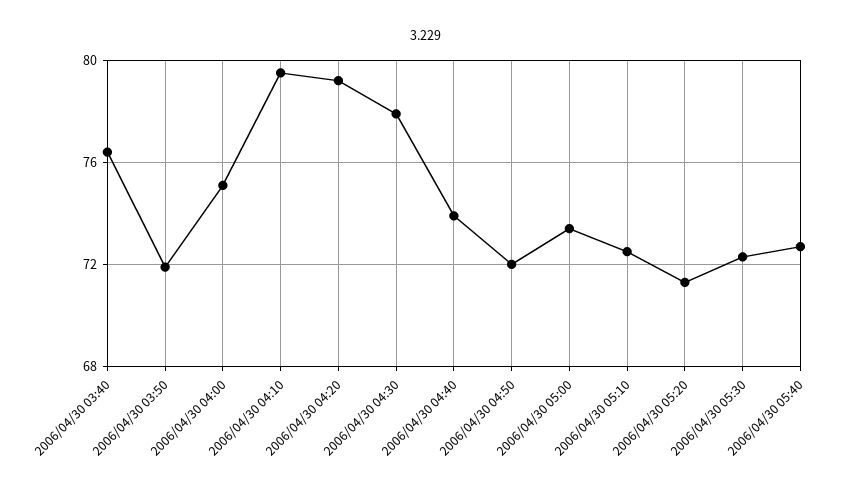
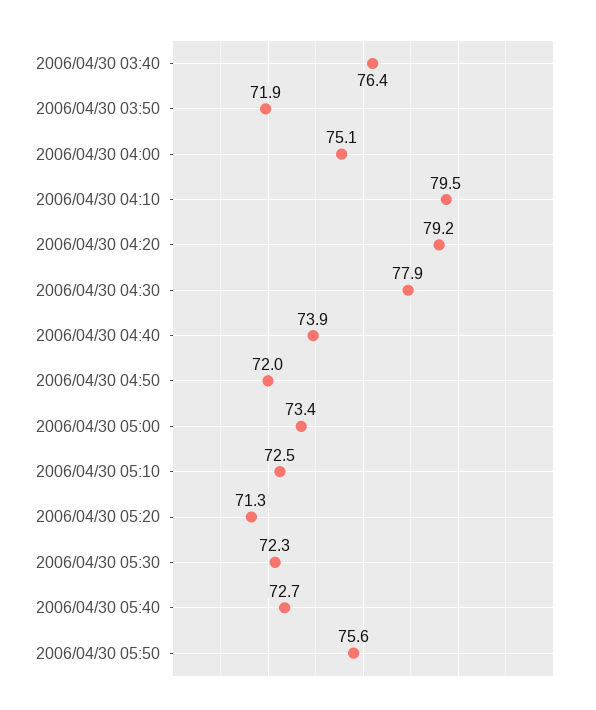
2006/04/30 05:50: none -> 75.6

